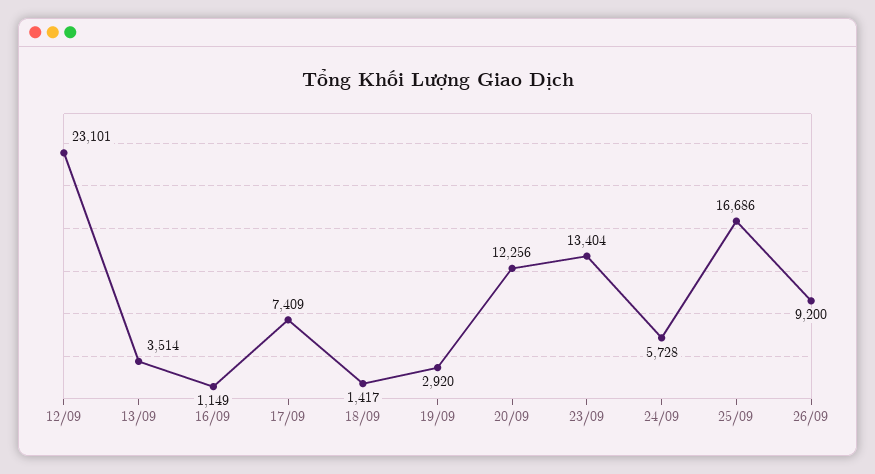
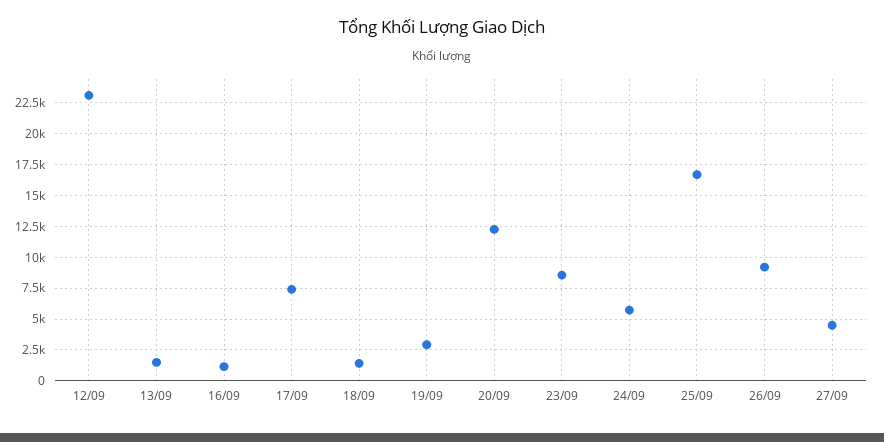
13/09: 3514 -> 1500
23/09: 13404 -> 8500
27/09: none -> 4500

